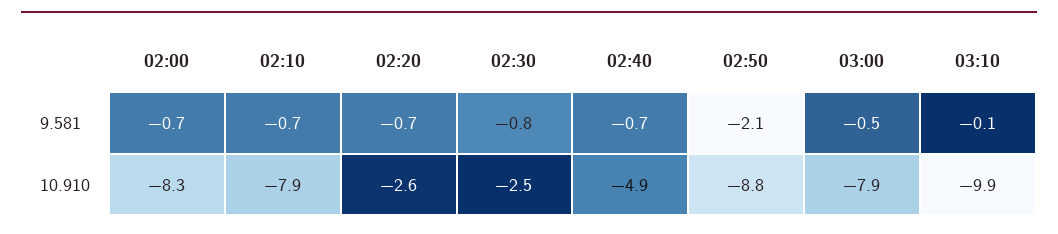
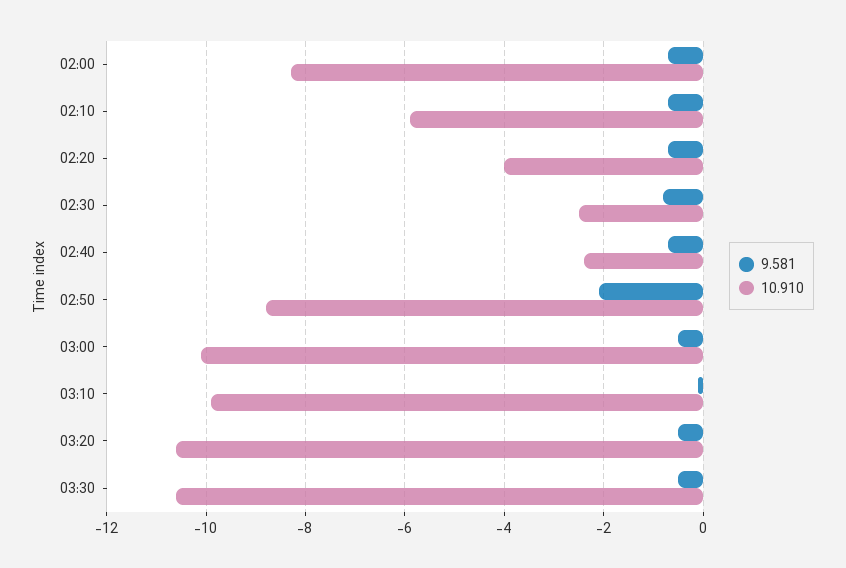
10.910, 02:10: -7.9 -> -6
10.910, 02:20: -2.6 -> -4
10.910, 02:40: -4.9 -> -2.5
10.910, 03:00: -7.9 -> -10
9.581, 03:20: none -> -0.5
10.910, 03:20: none -> -10.5
9.581, 03:30: none -> -0.5
10.910, 03:30: none -> -10.5

